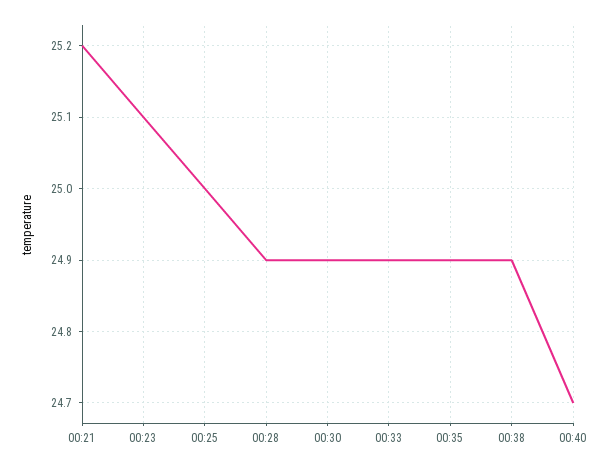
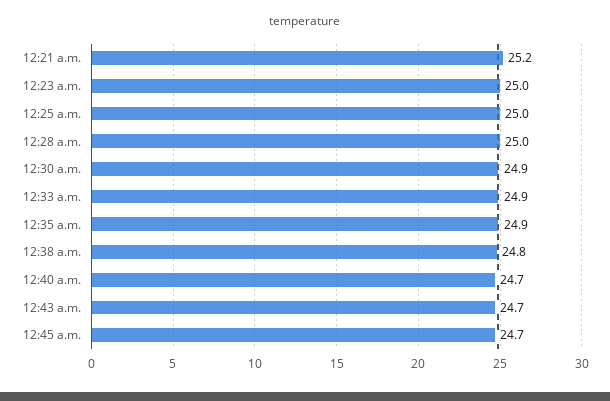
00:23: 25.1 -> 25
00:28: 24.9 -> 25
00:38: 24.9 -> 24.8
12:43 a.m.: none -> 24.7
12:45 a.m.: none -> 24.7

